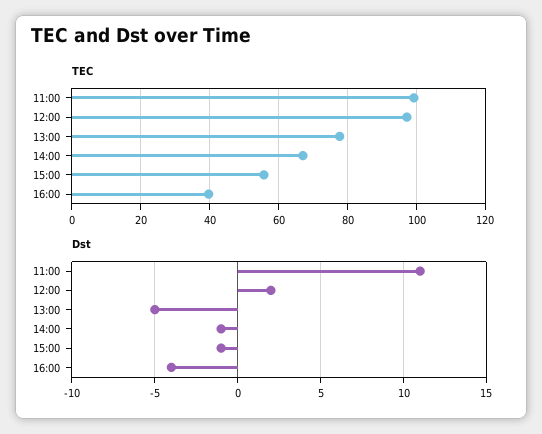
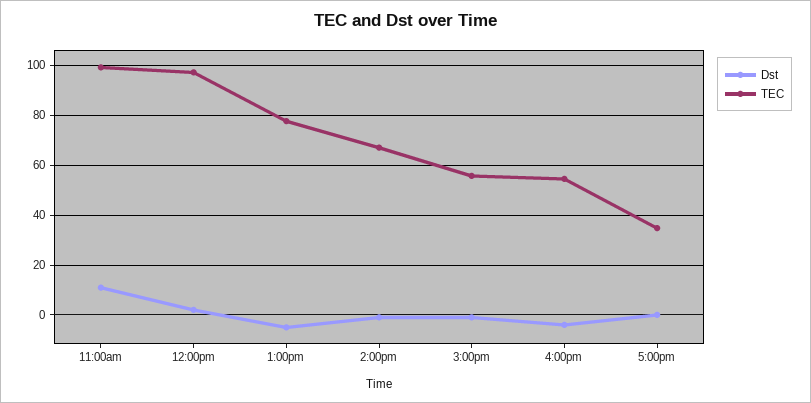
TEC, 16:00: 40 -> 55
Dst, 5:00pm: none -> 0
TEC, 5:00pm: none -> 35

